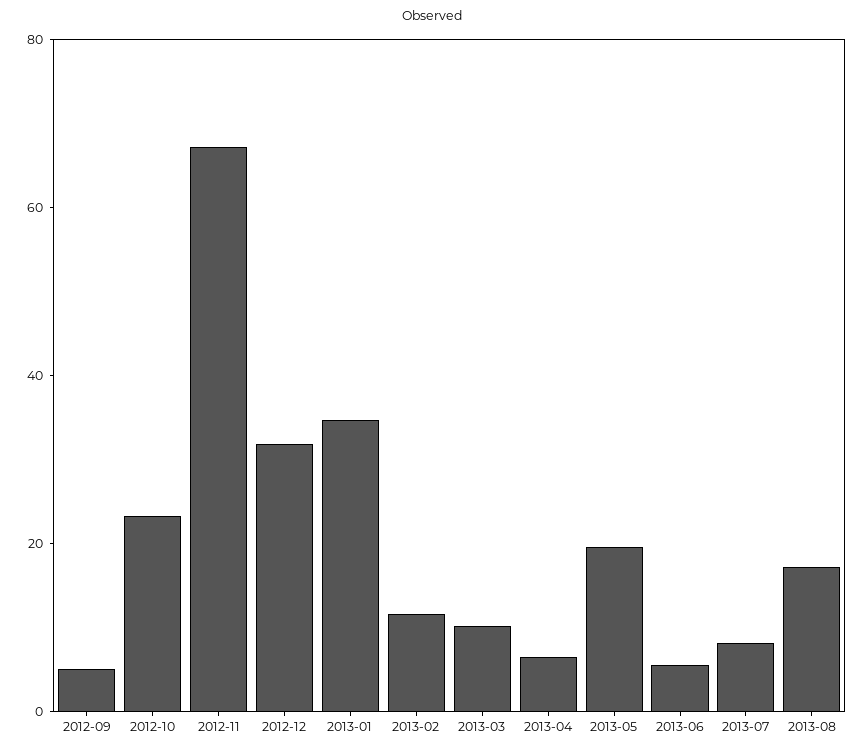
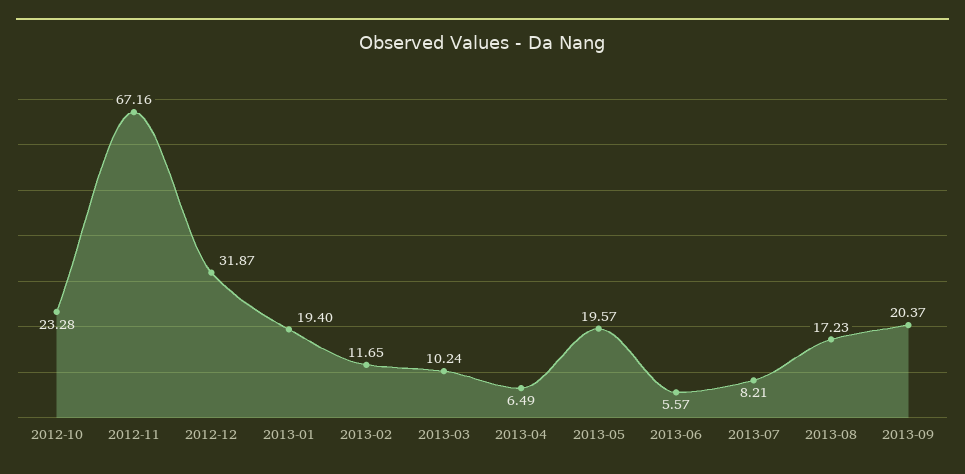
2012-09: 5 -> none
2013-01: 35 -> 19.4
2013-09: none -> 20.37

